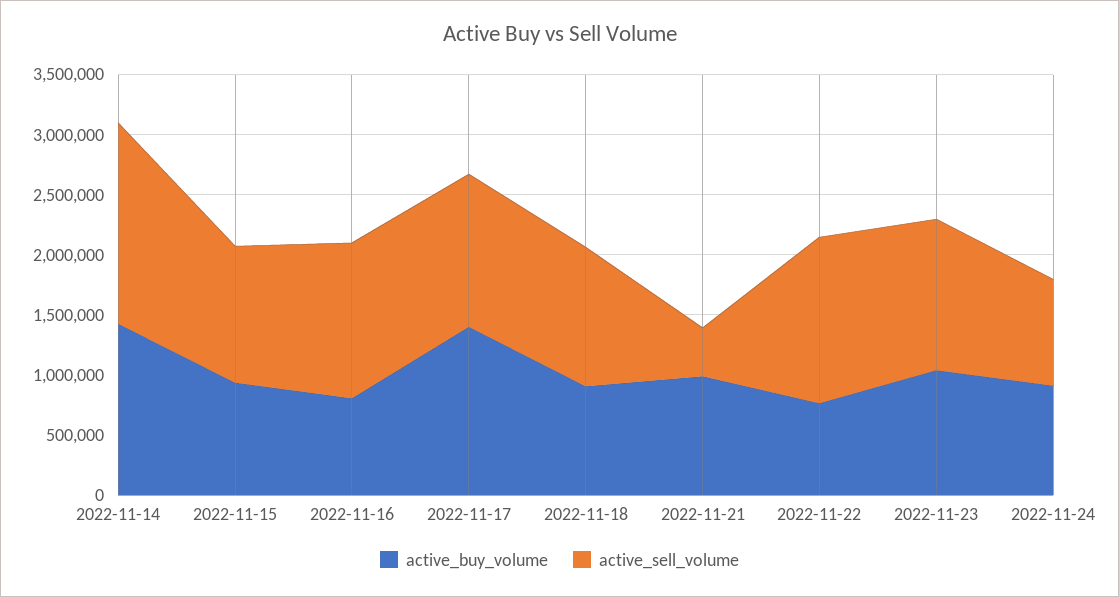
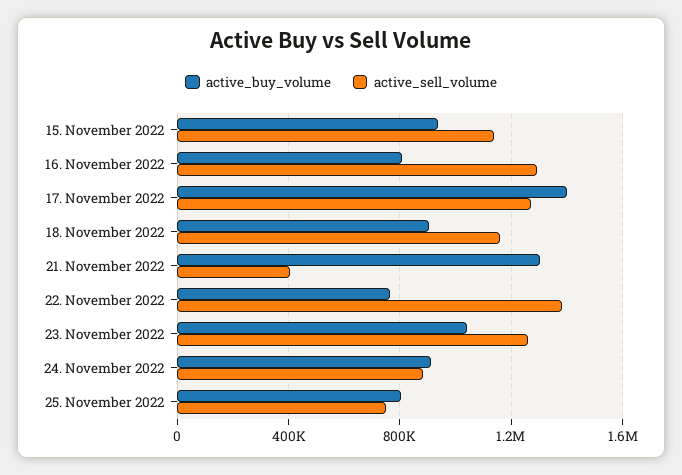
active_buy_volume, 2022-11-14: 1400000 -> none
active_sell_volume, 2022-11-14: 1700000 -> none
active_buy_volume, 2022-11-21: 1000000 -> 1300000
active_buy_volume, 25. November 2022: none -> 800000
active_sell_volume, 25. November 2022: none -> 750000

